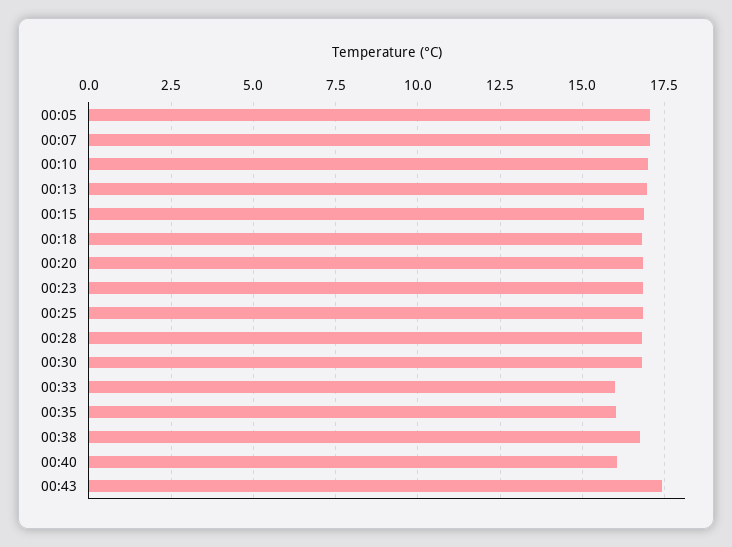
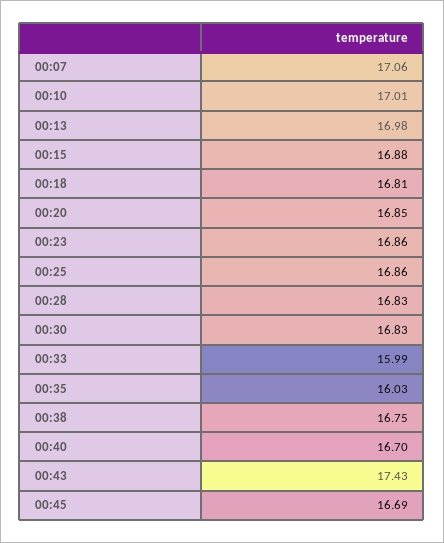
00:05: 17 -> none
00:40: 16 -> 16.7
00:45: none -> 16.69

